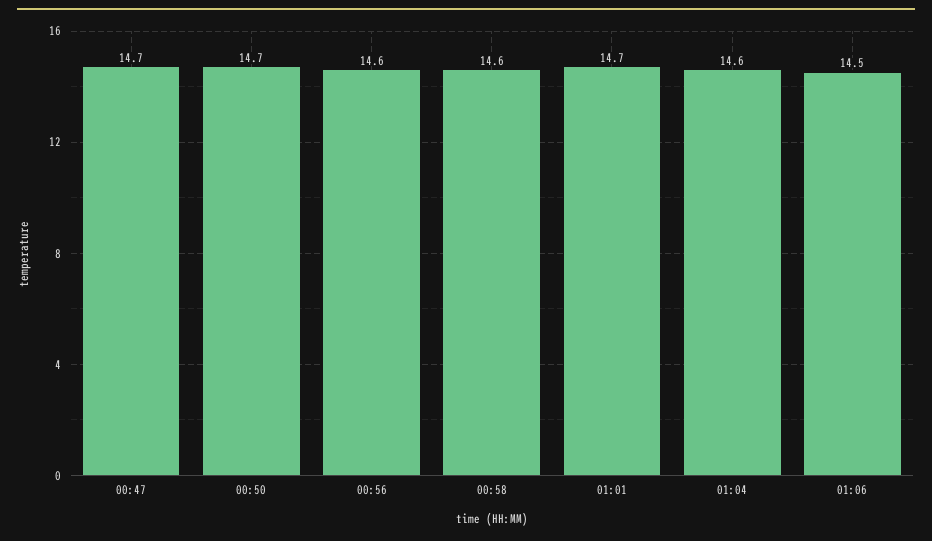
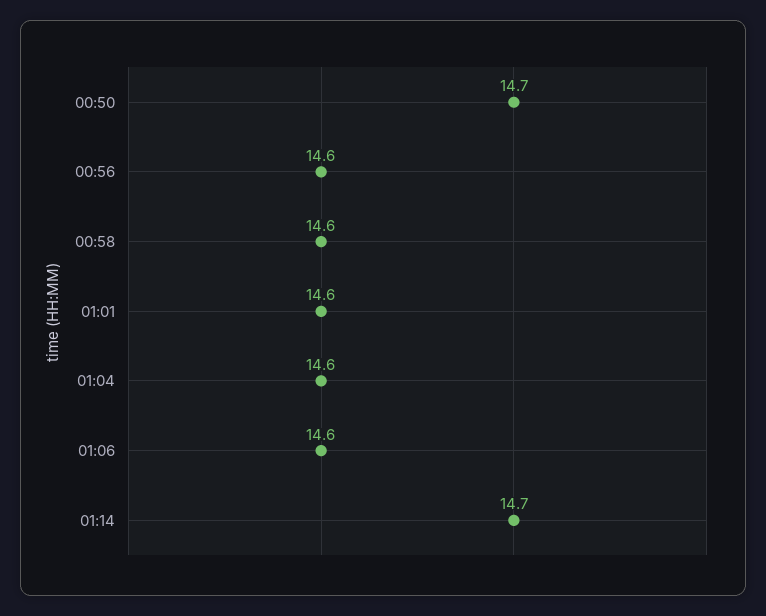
00:47: 14.7 -> none
01:01: 14.7 -> 14.6
01:06: 14.5 -> 14.6
01:14: none -> 14.7

